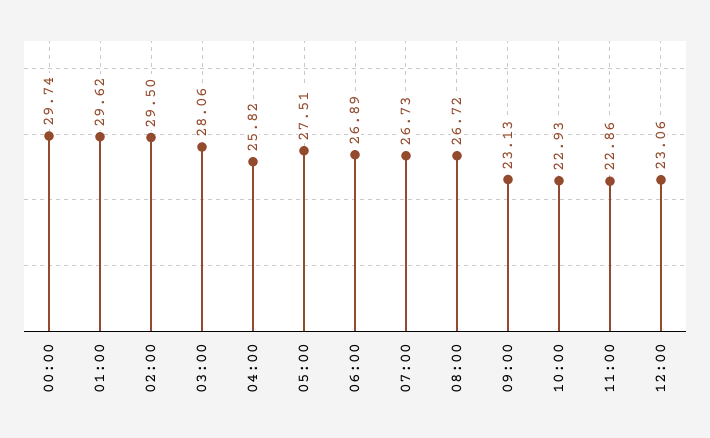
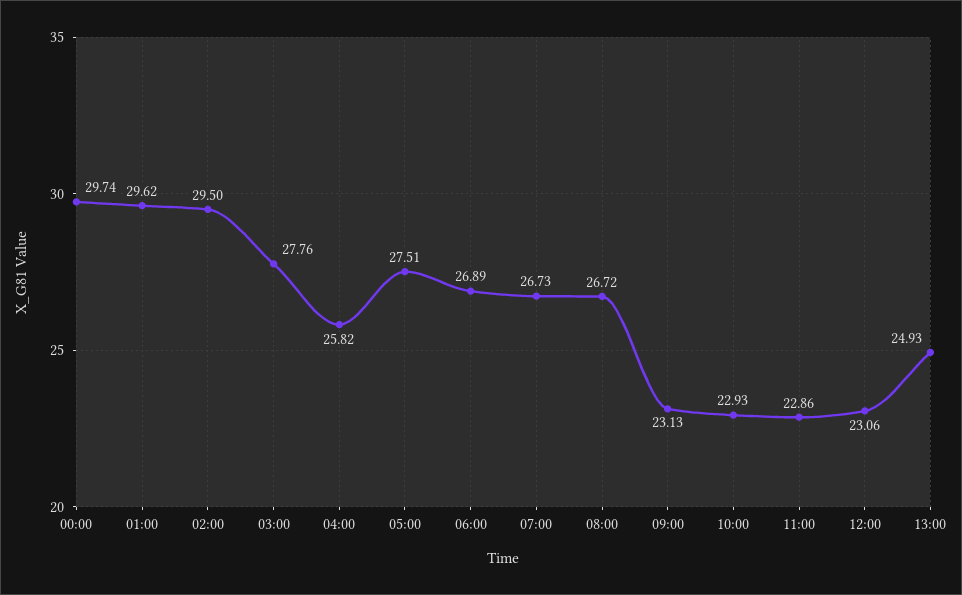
03:00: 28.06 -> 27.76
13:00: none -> 24.93

